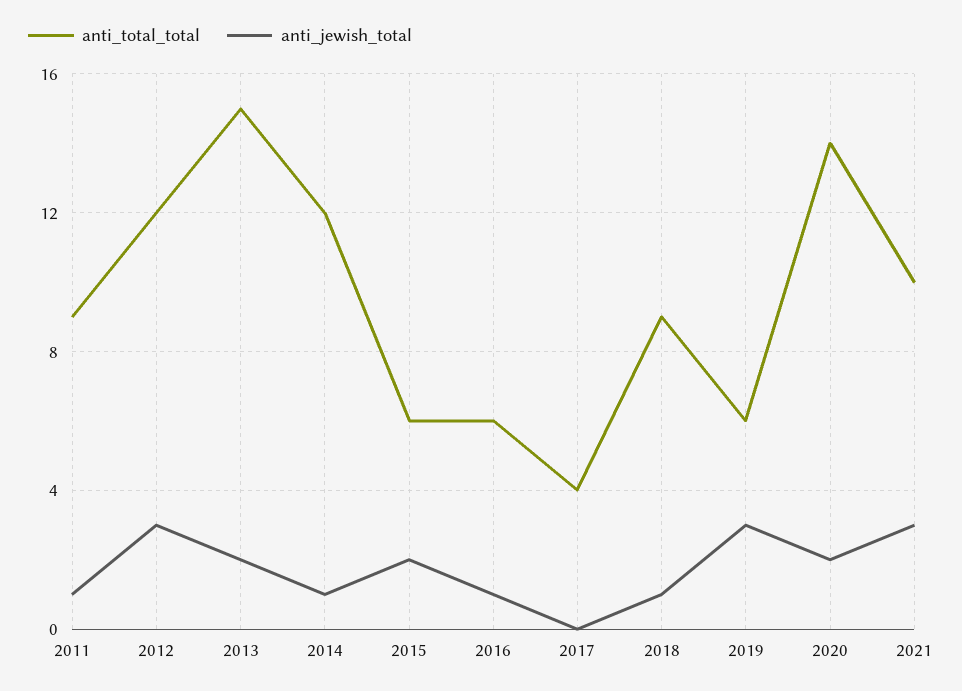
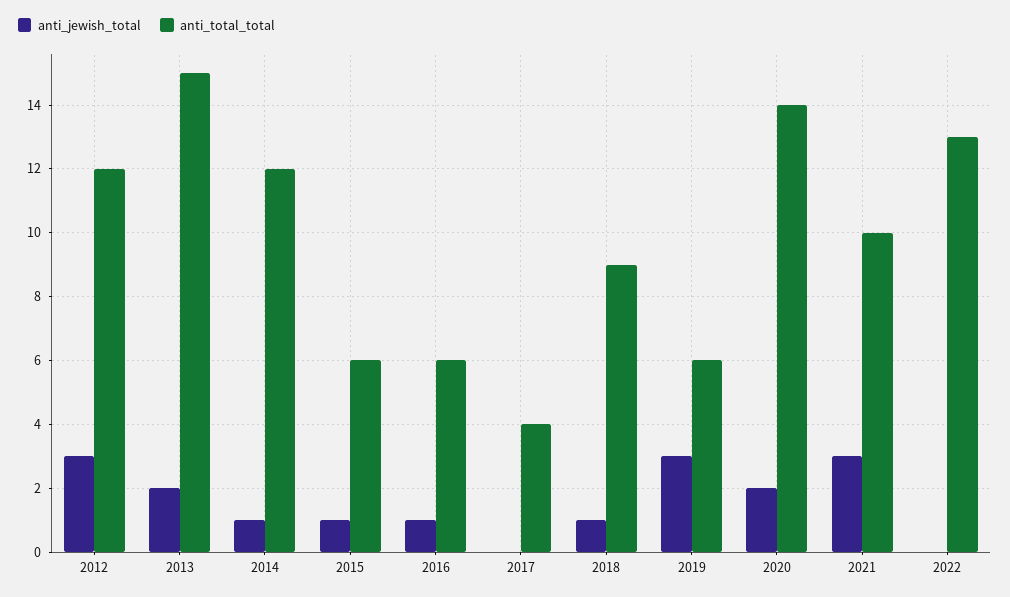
anti_total_total, 2011: 9 -> none
anti_jewish_total, 2011: 1 -> none
anti_jewish_total, 2015: 2 -> 1
anti_jewish_total, 2022: none -> 0
anti_total_total, 2022: none -> 13

